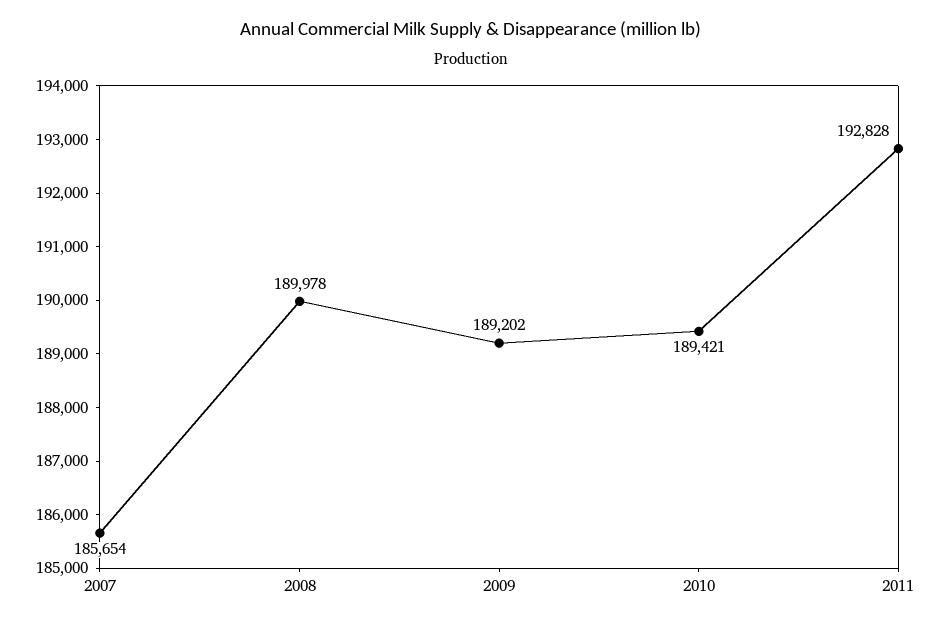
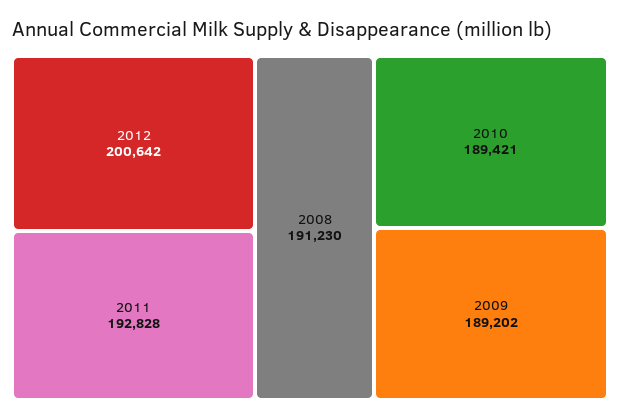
2007: 185654 -> none
2008: 189978 -> 191230
2012: none -> 200642

